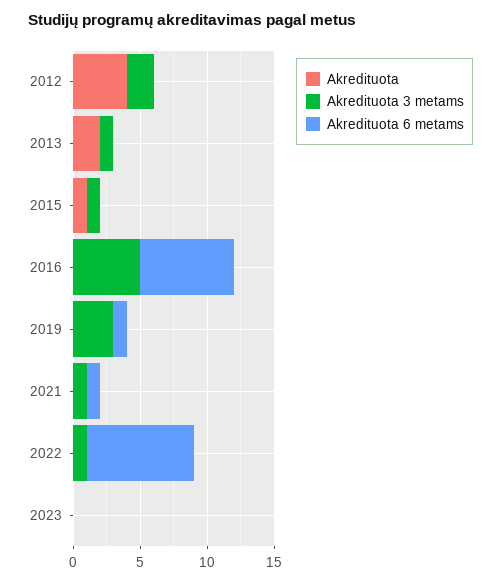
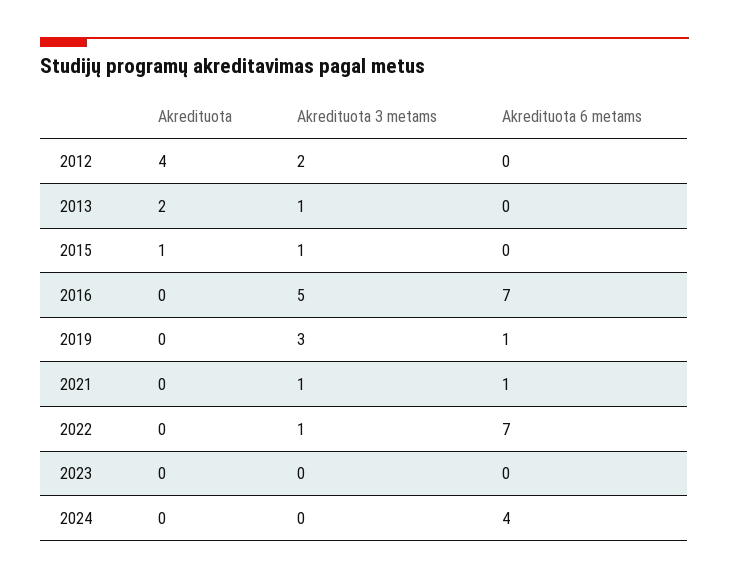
Akredituota 6 metams, 2022: 8 -> 7
Akredituota, 2024: none -> 0
Akredituota 3 metams, 2024: none -> 0
Akredituota 6 metams, 2024: none -> 4

